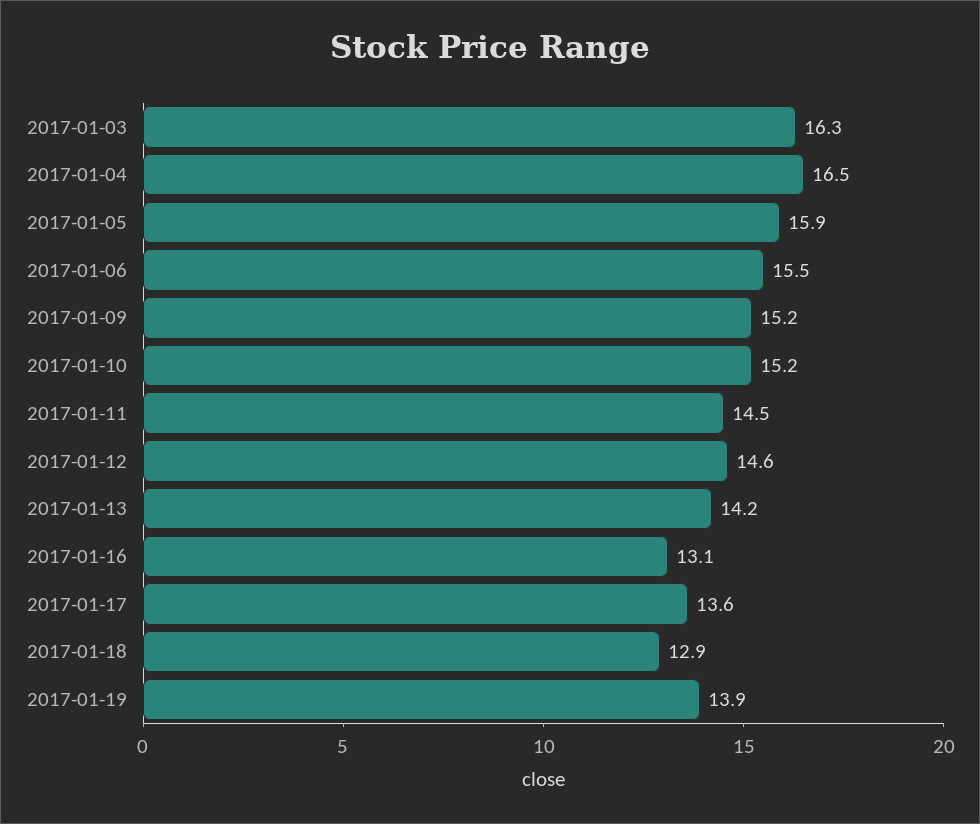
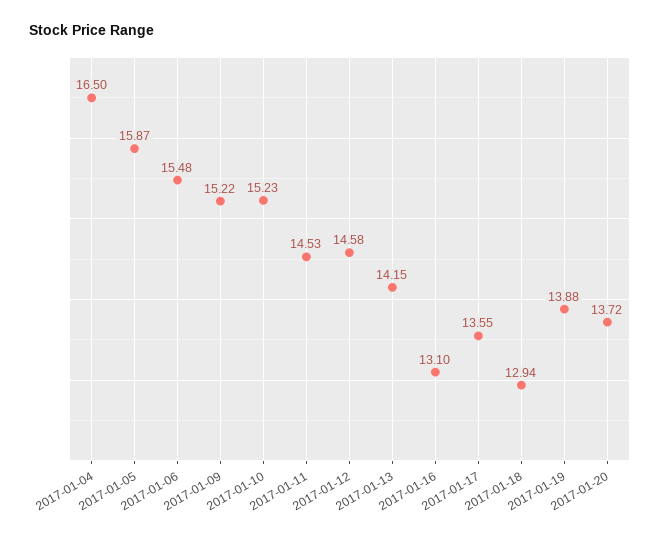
2017-01-03: 16.3 -> none
2017-01-20: none -> 13.72

